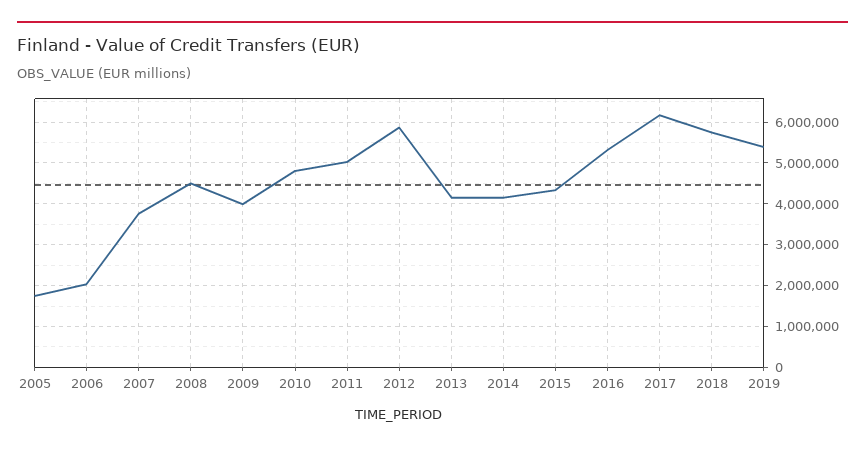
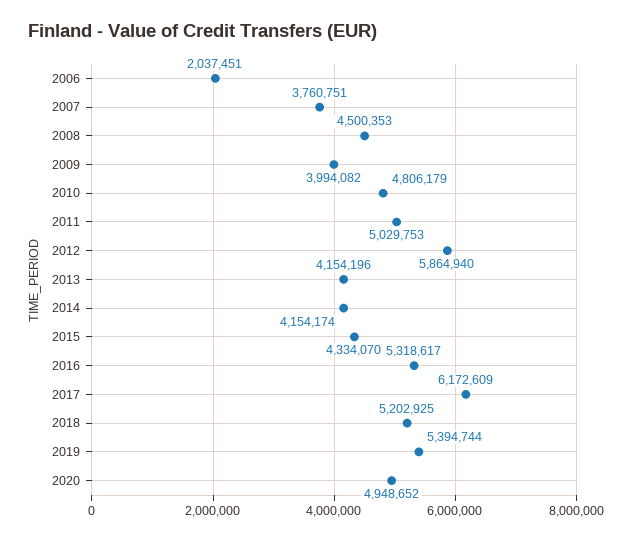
2005: 1800000 -> none
2018: 5800000 -> 5202925
2020: none -> 4948652

